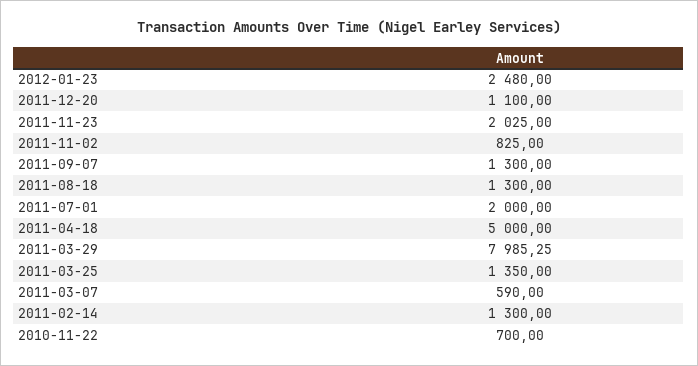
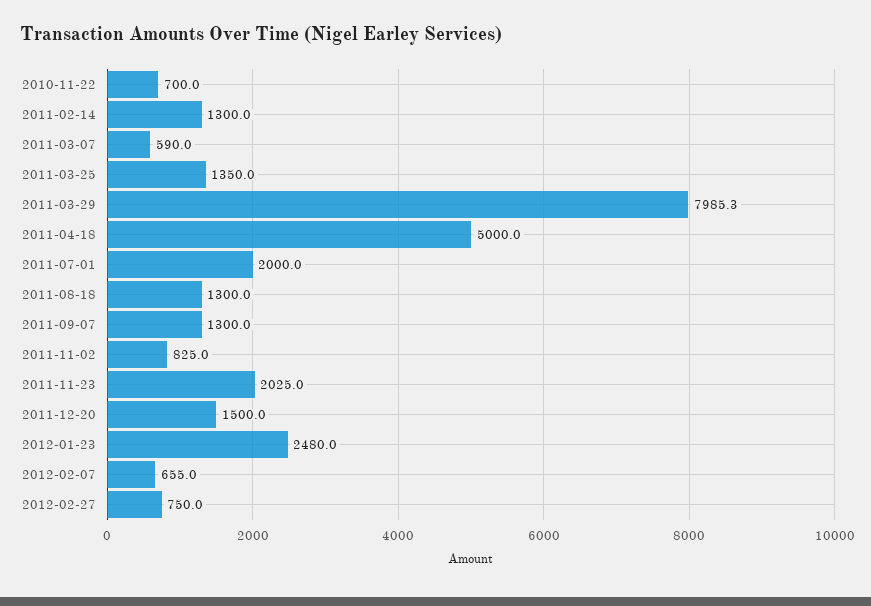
2011-12-20: 1100 -> 1500
2012-02-07: none -> 655
2012-02-27: none -> 750

